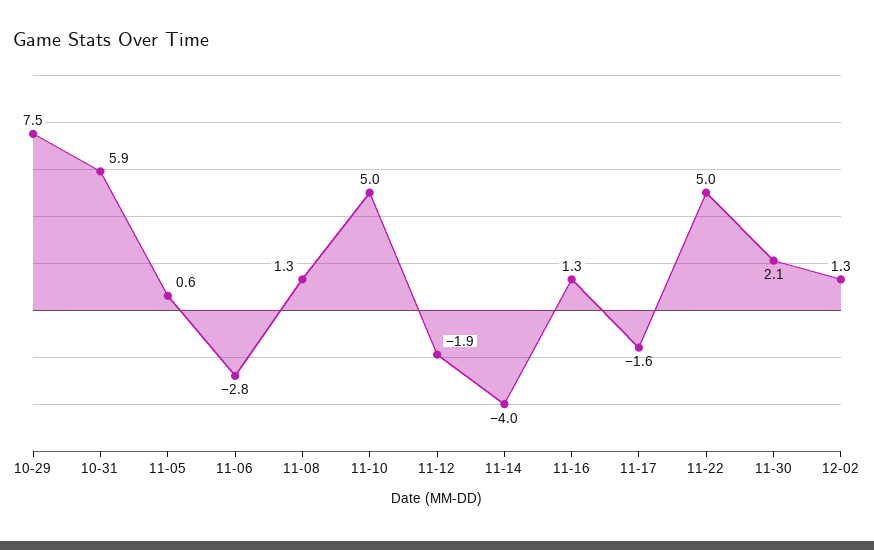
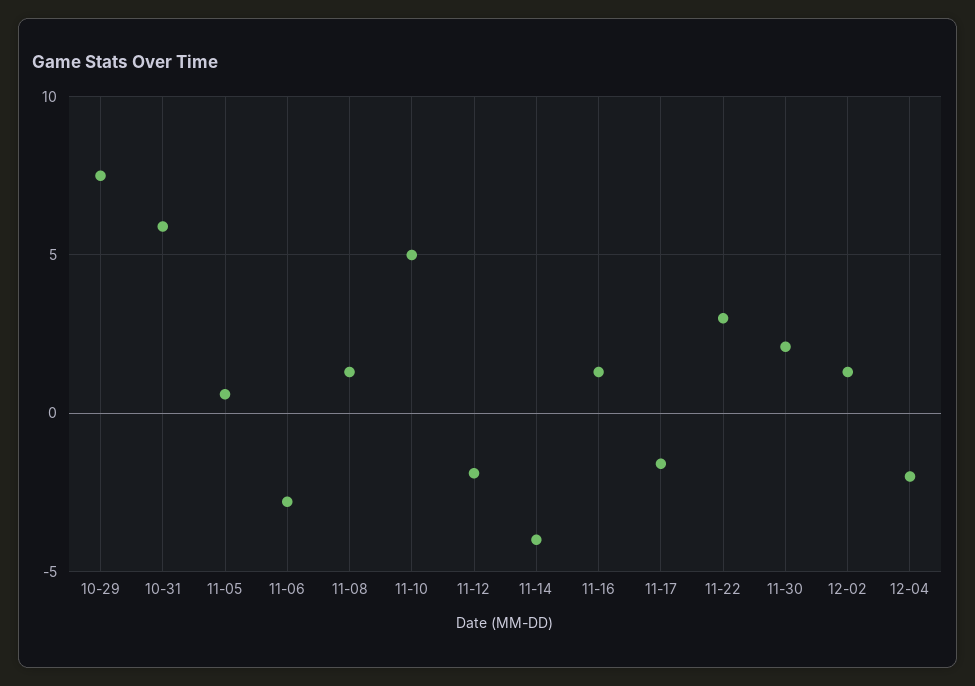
11-22: 5 -> 3
12-04: none -> -2

